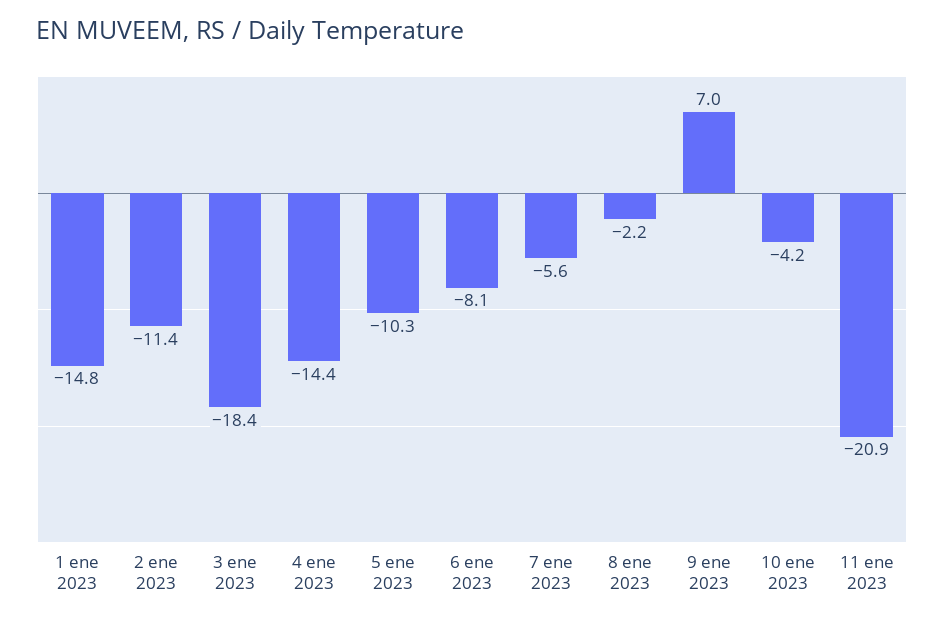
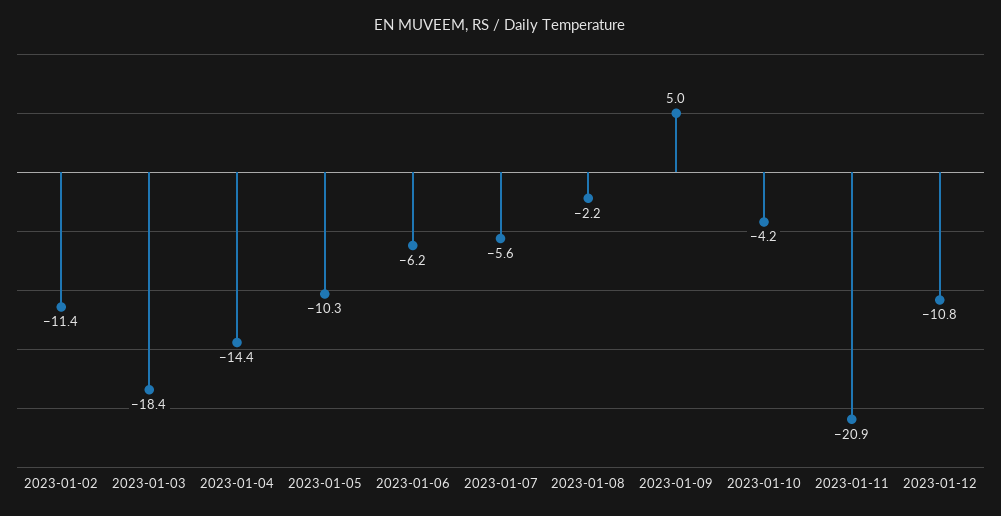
1 ene 2023: -14.8 -> none
6 ene 2023: -8.1 -> -6.2
9 ene 2023: 7 -> 5
2023-01-12: none -> -10.8

